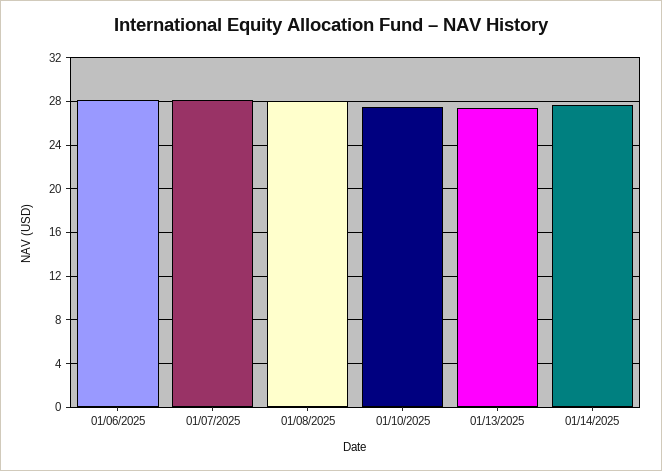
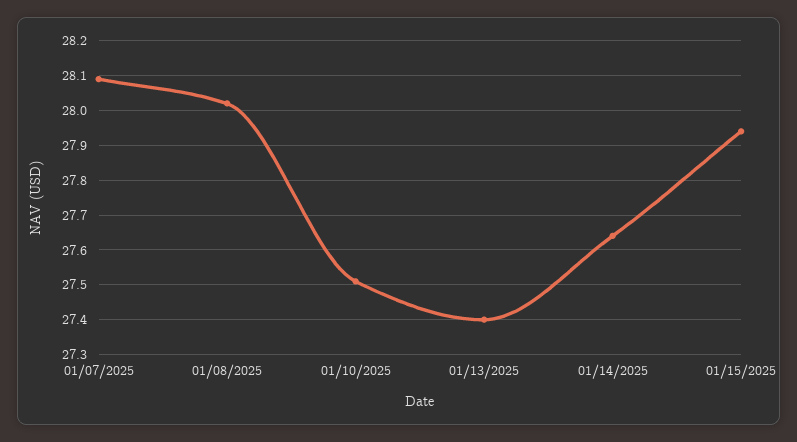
01/06/2025: 28 -> none
01/15/2025: none -> 27.95

